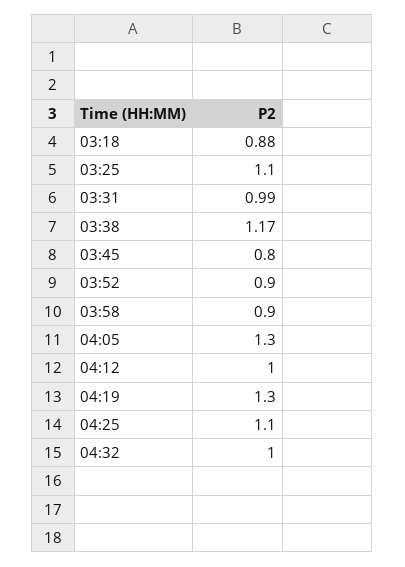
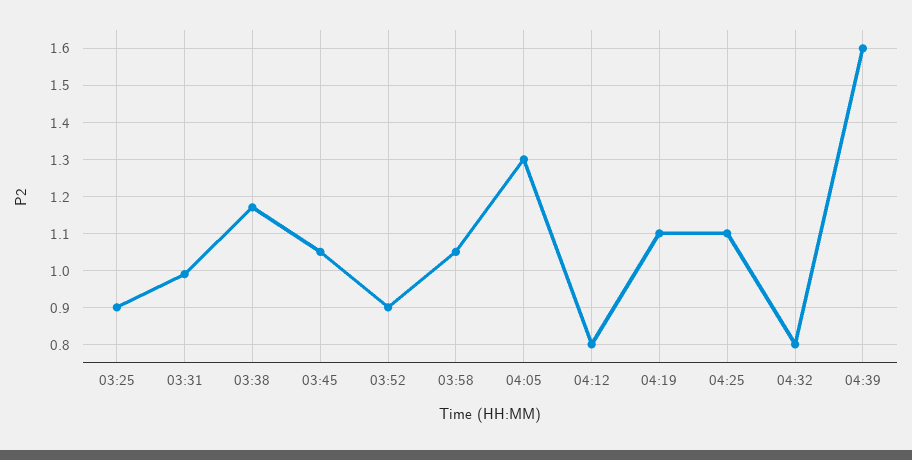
03:18: 0.88 -> none
03:25: 1.1 -> 0.9
03:45: 0.8 -> 1.05
03:58: 0.9 -> 1.05
04:12: 1 -> 0.8
04:19: 1.3 -> 1.1
04:32: 1 -> 0.8
04:39: none -> 1.6

